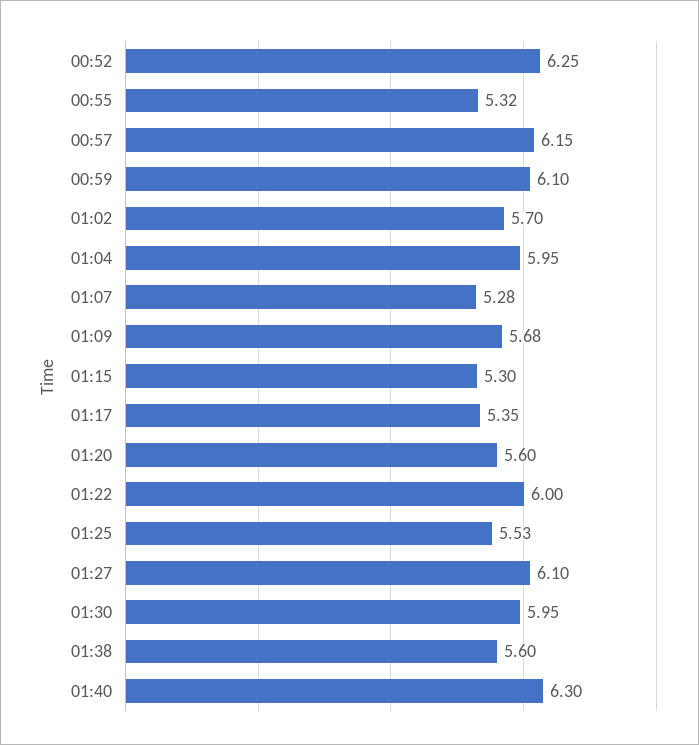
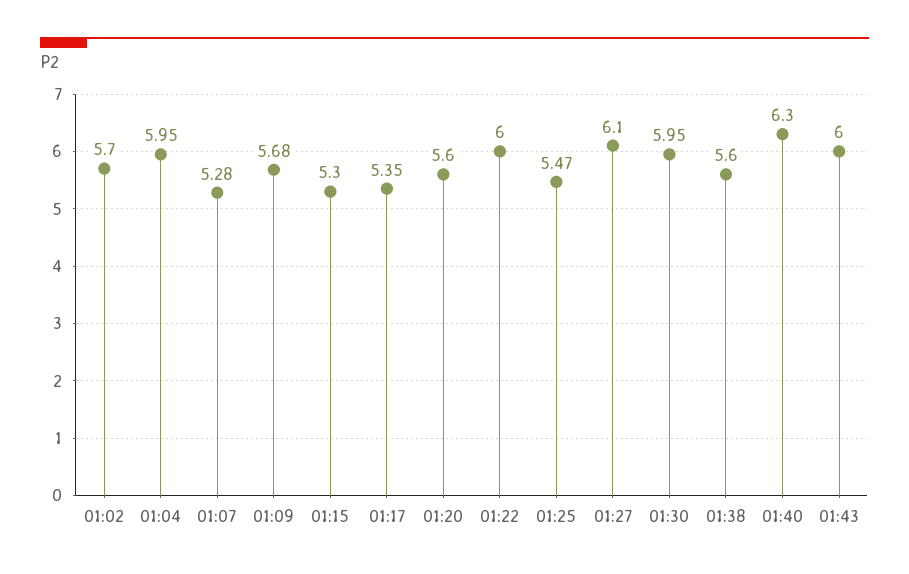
00:52: 6.25 -> none
00:55: 5.32 -> none
00:57: 6.15 -> none
00:59: 6.1 -> none
01:25: 5.53 -> 5.47
01:43: none -> 6

